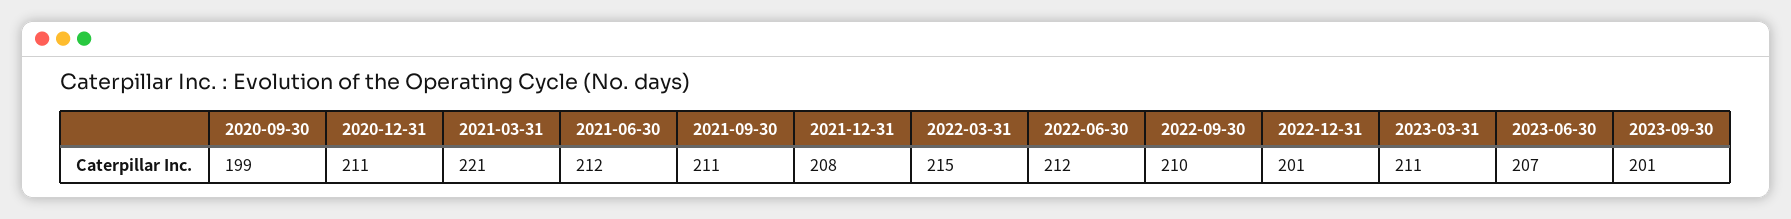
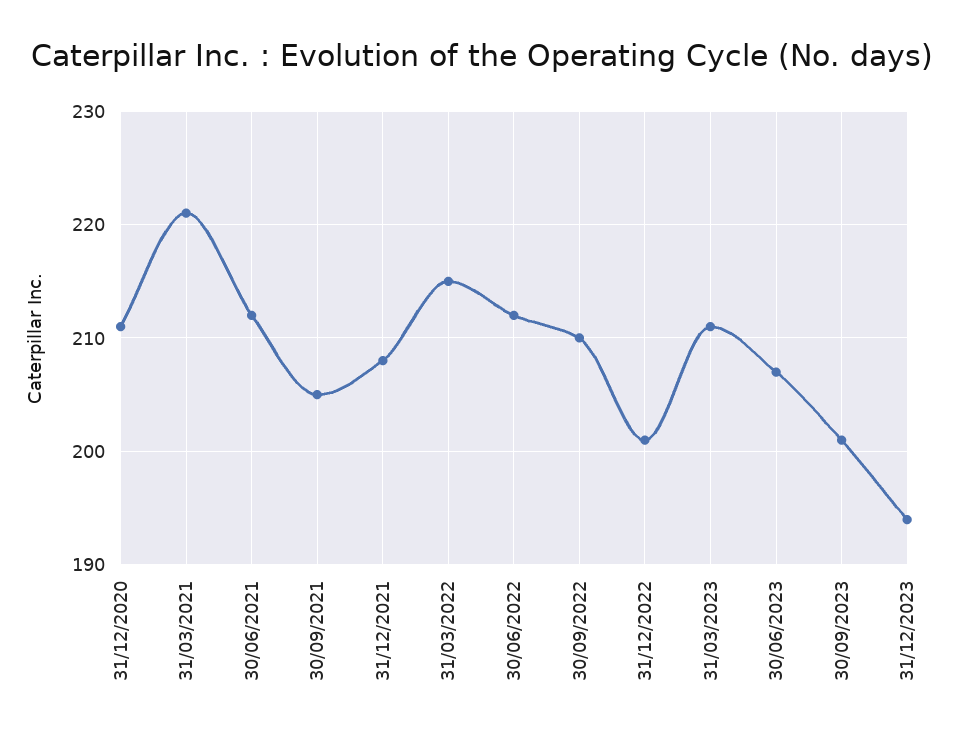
2020-09-30: 199 -> none
2021-09-30: 211 -> 205
31/12/2023: none -> 194

